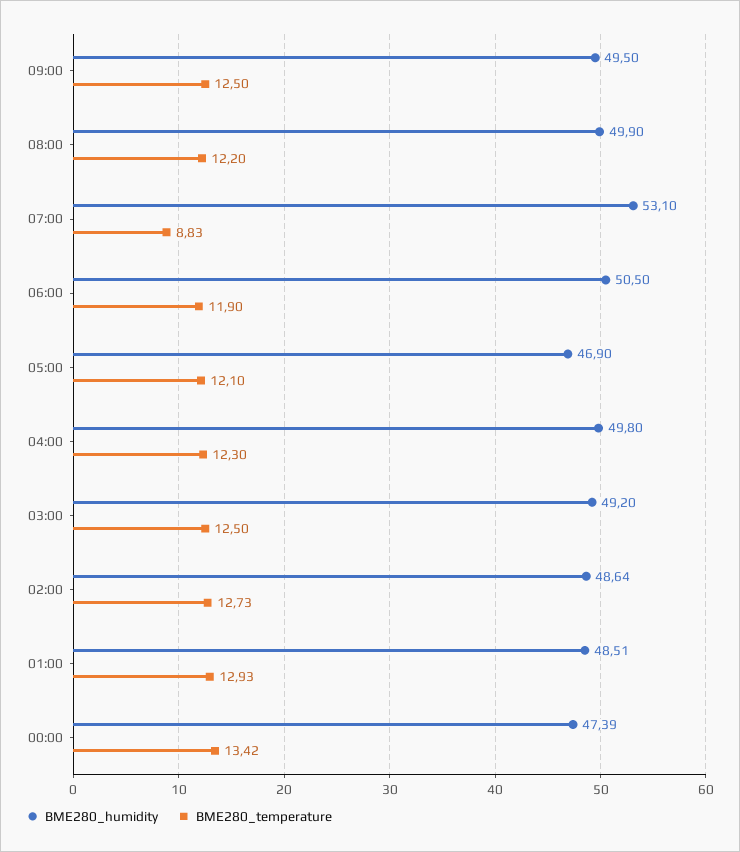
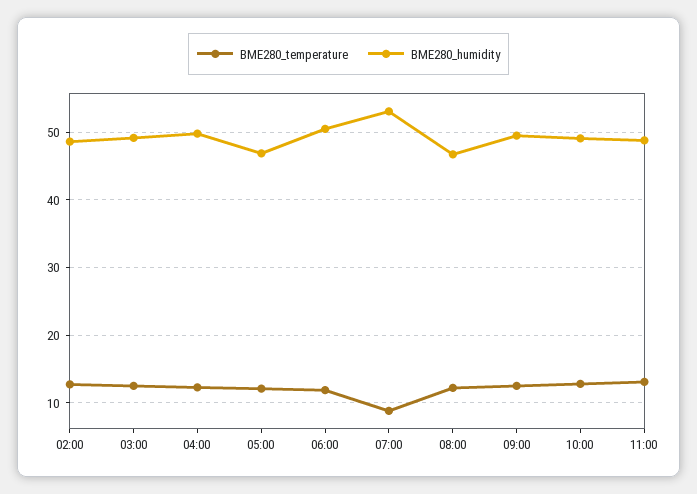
BME280_humidity, 08:00: 49.9 -> 47
BME280_humidity, 01:00: 48.51 -> none
BME280_temperature, 01:00: 12.93 -> none
BME280_humidity, 00:00: 47.39 -> none
BME280_temperature, 00:00: 13.42 -> none
BME280_temperature, 10:00: none -> 13
BME280_humidity, 10:00: none -> 49
BME280_temperature, 11:00: none -> 13
BME280_humidity, 11:00: none -> 49

